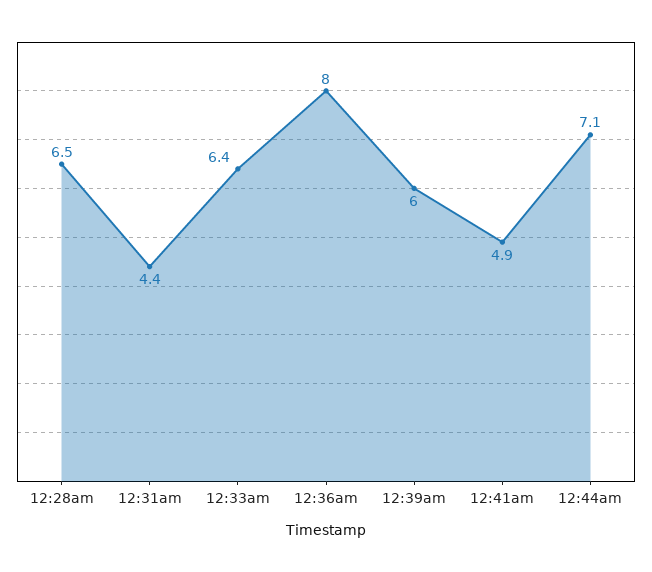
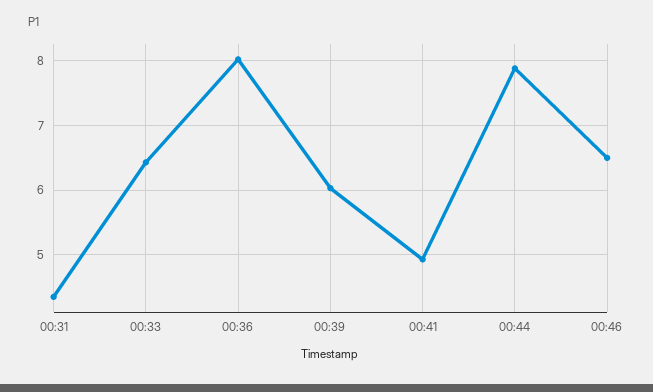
12:28am: 6.5 -> none
12:44am: 7.1 -> 7.9
00:46: none -> 6.5

